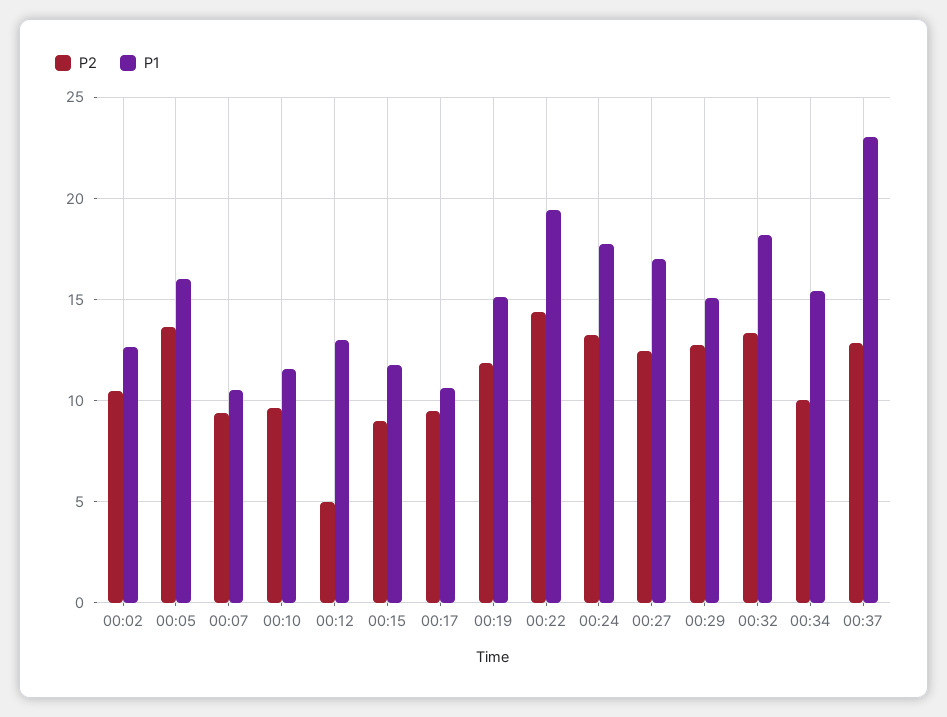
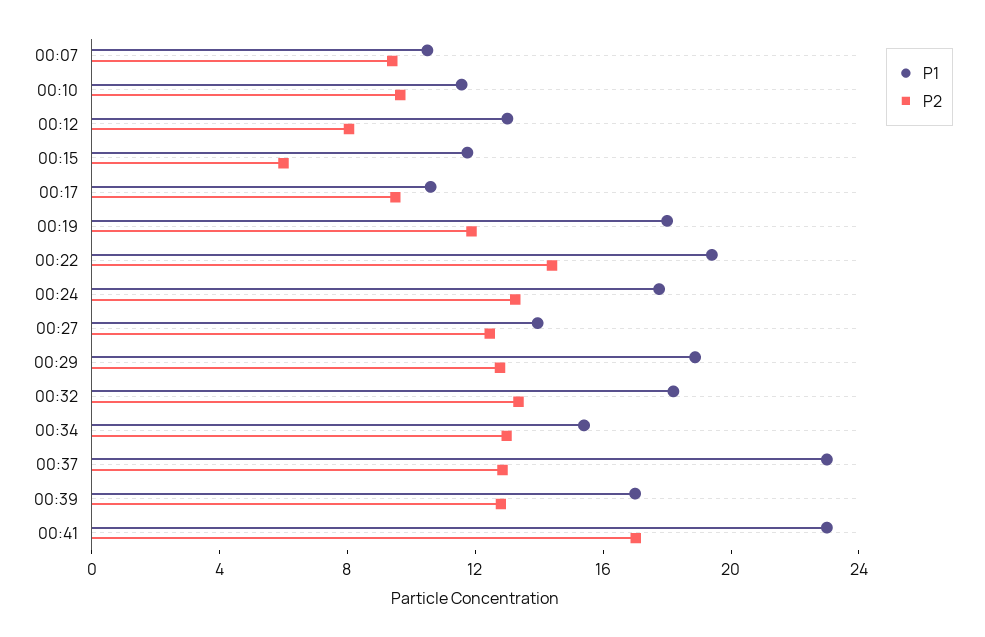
P2, 00:02: 10.5 -> none
P1, 00:02: 12.5 -> none
P2, 00:05: 13.5 -> none
P1, 00:05: 16 -> none
P2, 00:12: 5 -> 8
P2, 00:15: 9 -> 6
P1, 00:19: 15 -> 18
P1, 00:27: 17 -> 14
P1, 00:29: 15 -> 19
P2, 00:34: 10 -> 13
P1, 00:39: none -> 17
P2, 00:39: none -> 13
P1, 00:41: none -> 23
P2, 00:41: none -> 17

